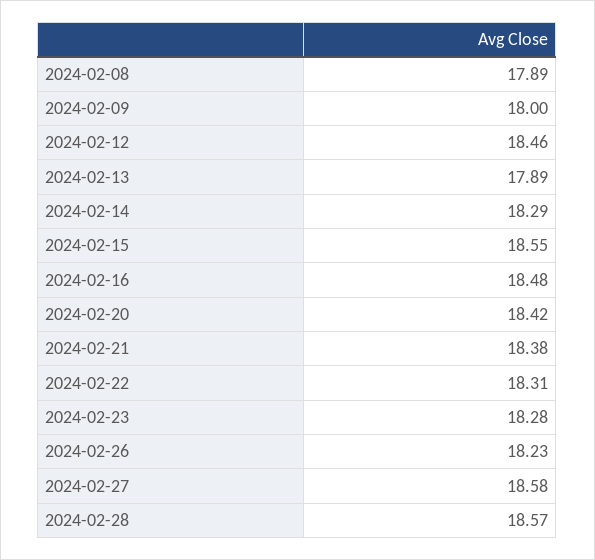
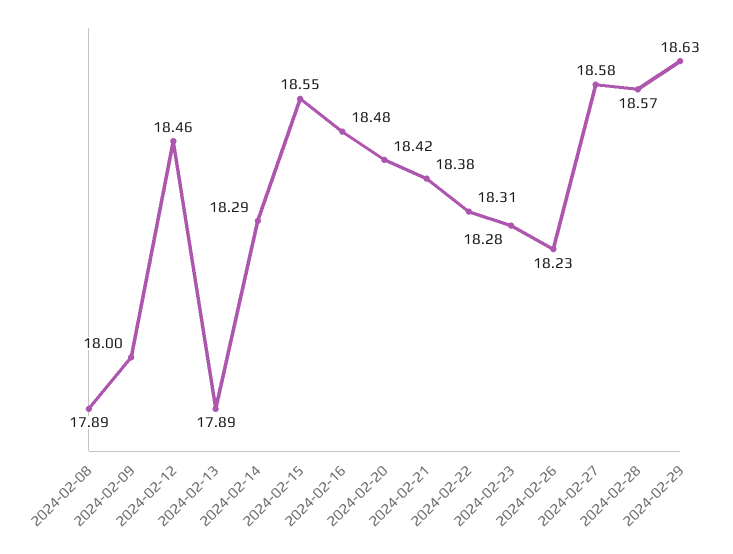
2024-02-29: none -> 18.63

